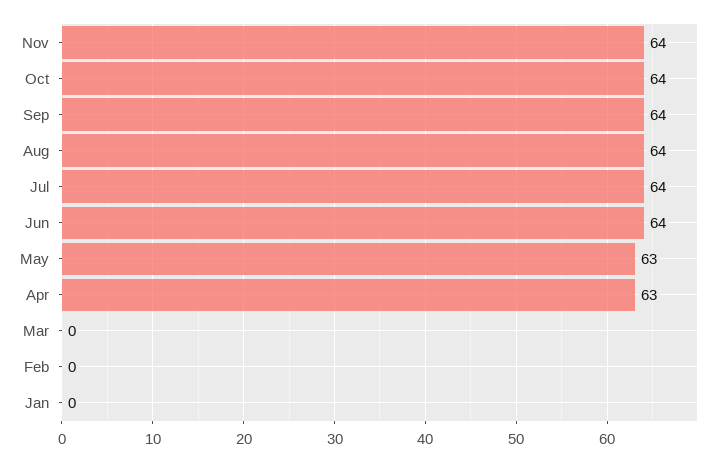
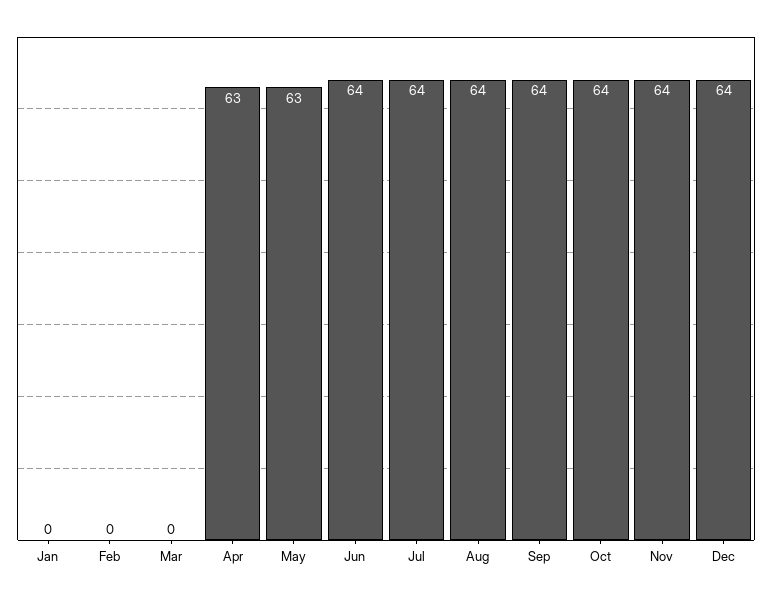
Dec: none -> 64

